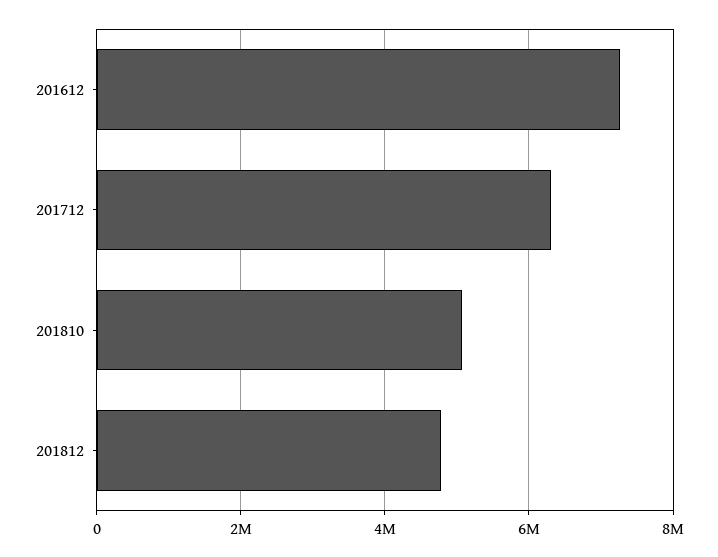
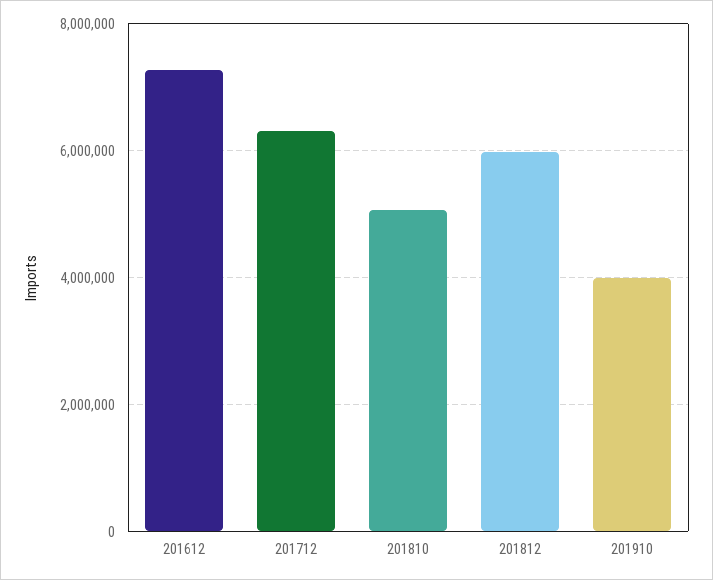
201812: 4800000 -> 6000000
201910: none -> 4000000

